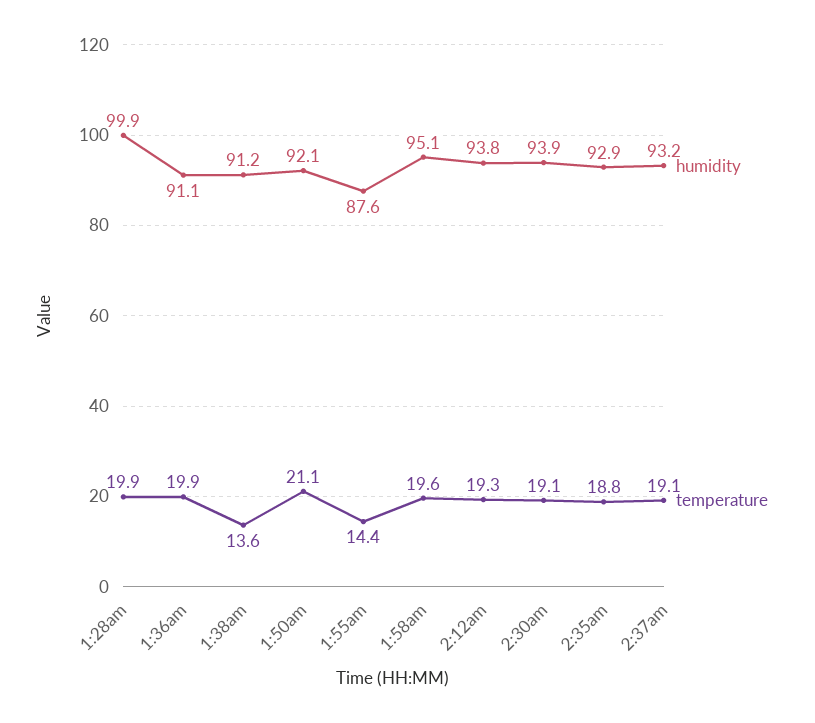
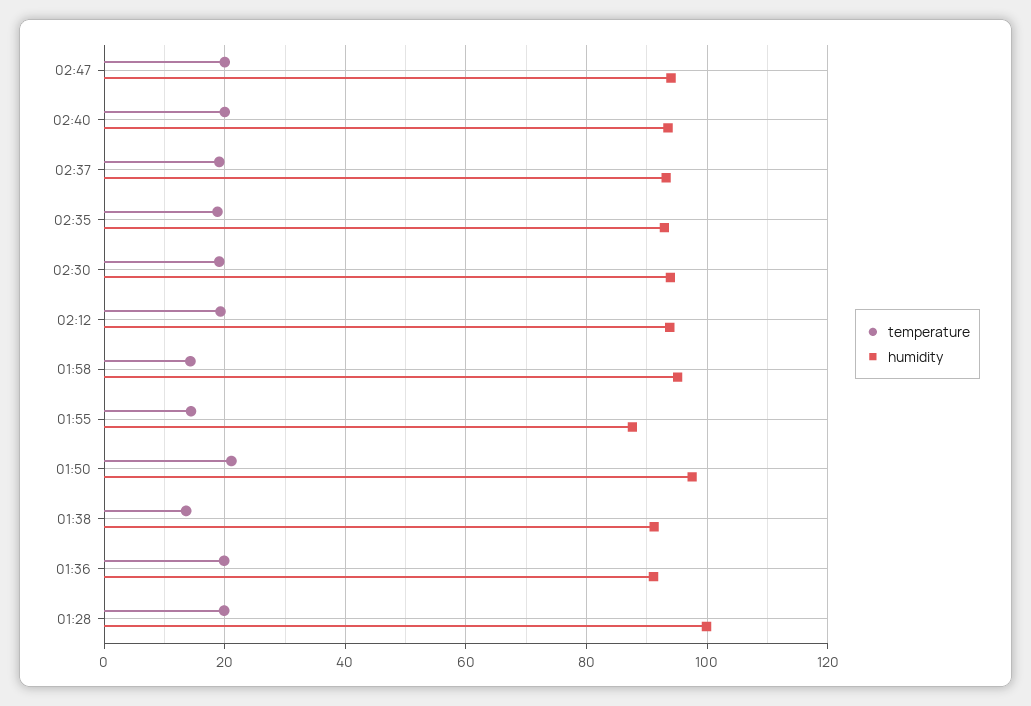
humidity, 1:50am: 92.1 -> 98
temperature, 1:58am: 19.6 -> 14
temperature, 02:47: none -> 20
humidity, 02:47: none -> 94
temperature, 02:40: none -> 20
humidity, 02:40: none -> 94

